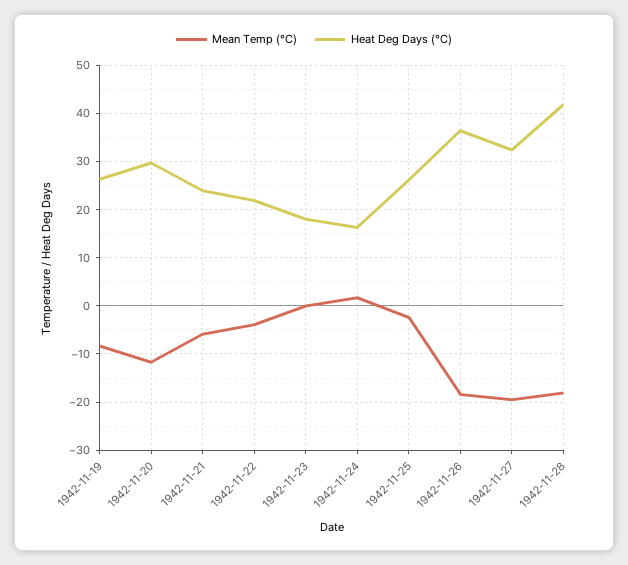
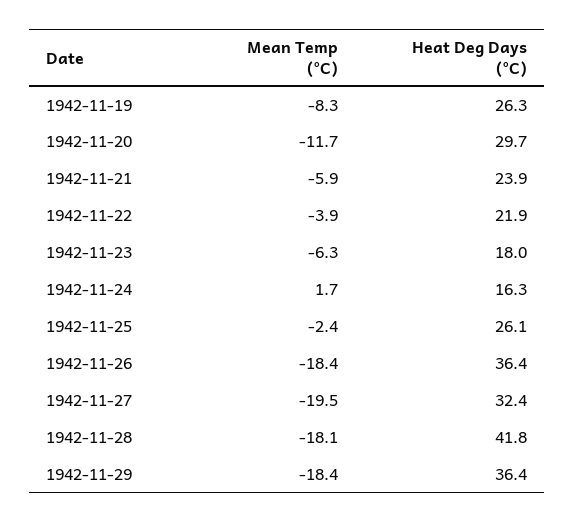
Mean Temp (°C), 1942-11-23: 0 -> -6.3
Mean Temp (°C), 1942-11-29: none -> -18.4
Heat Deg Days (°C), 1942-11-29: none -> 36.4

